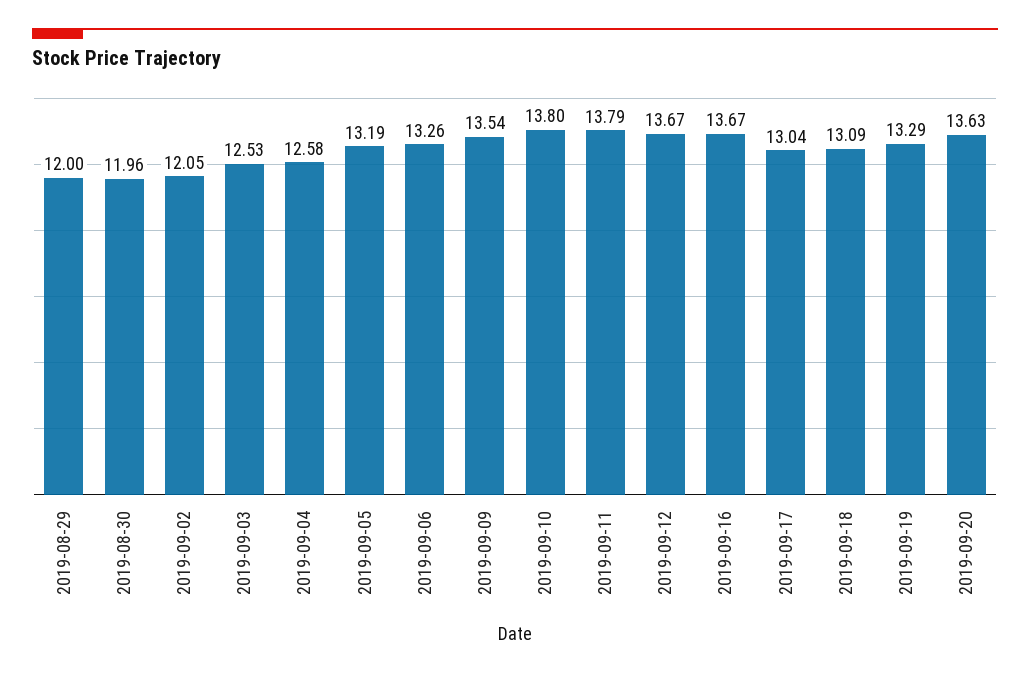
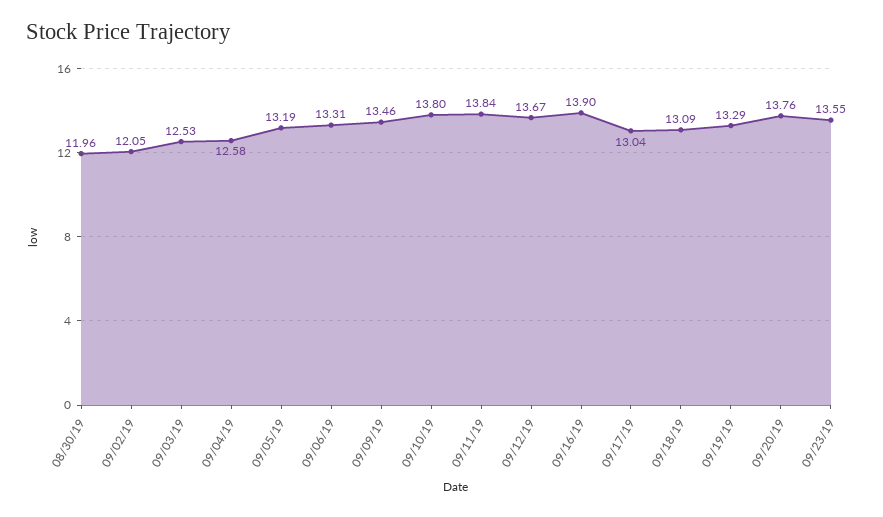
2019-08-29: 12 -> none
2019-09-06: 13.26 -> 13.31
2019-09-09: 13.54 -> 13.46
2019-09-11: 13.79 -> 13.84
2019-09-16: 13.67 -> 13.9
2019-09-20: 13.63 -> 13.76
09/23/19: none -> 13.55

